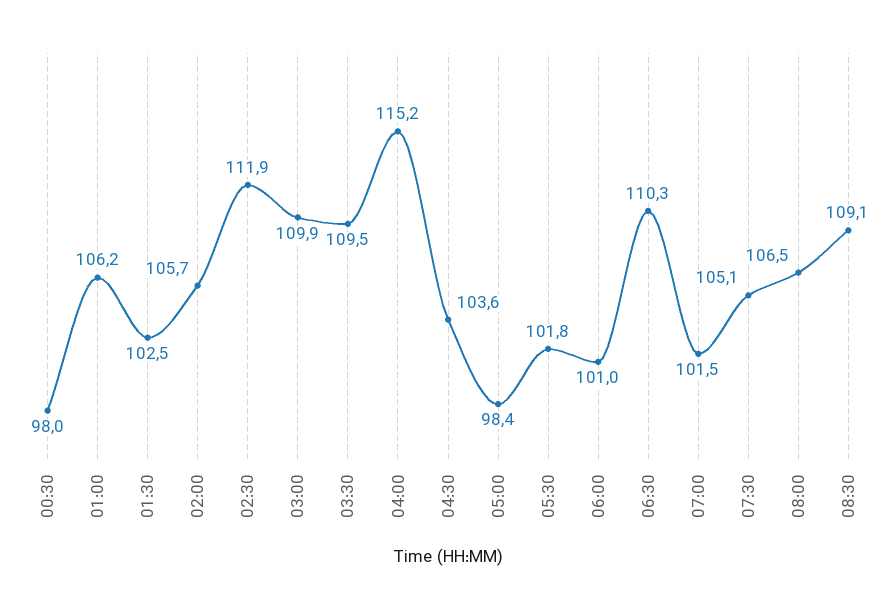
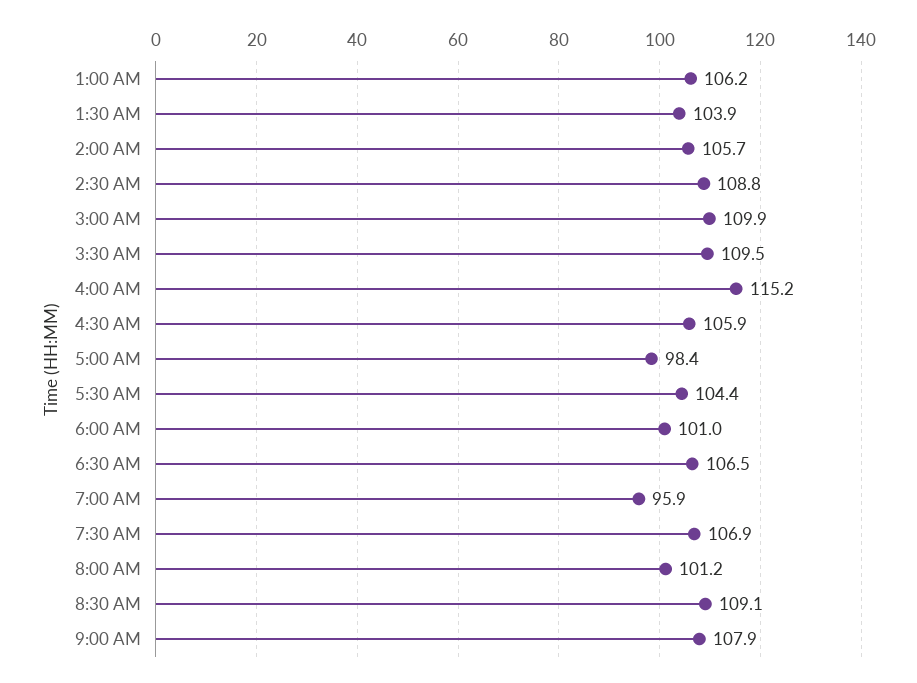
00:30: 98 -> none
01:30: 102.5 -> 103.9
02:30: 111.9 -> 108.8
04:30: 103.6 -> 105.9
05:30: 101.8 -> 104.4
06:30: 110.3 -> 106.5
07:00: 101.5 -> 95.9
07:30: 105.1 -> 106.9
08:00: 106.5 -> 101.2
9:00 AM: none -> 107.9

